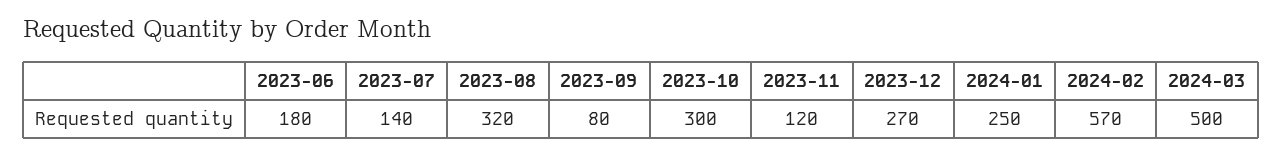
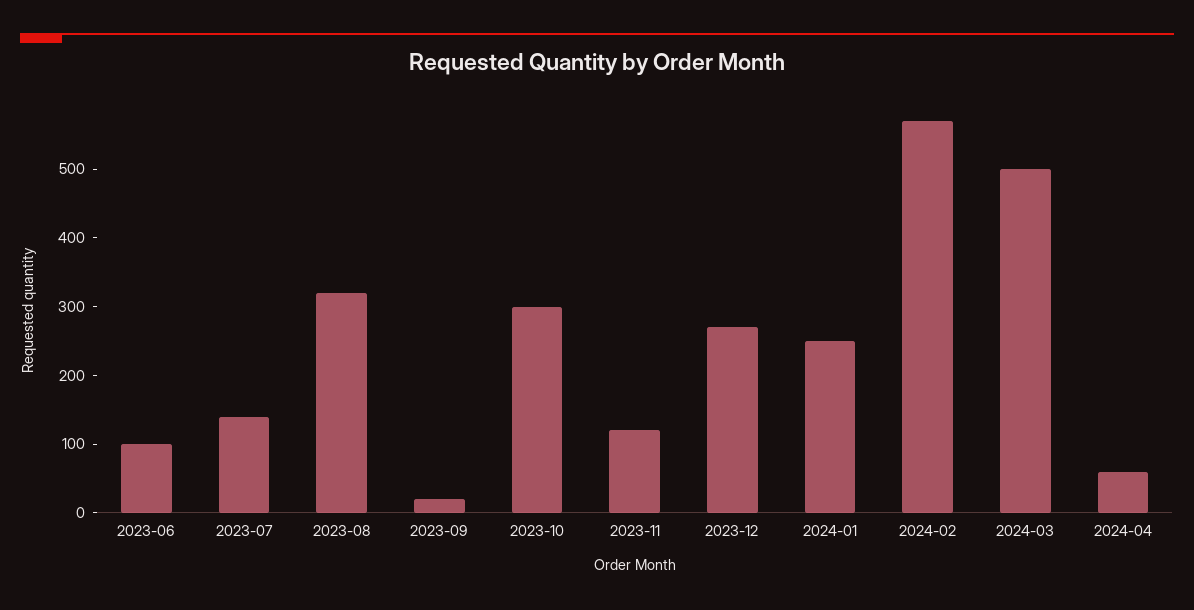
2023-06: 180 -> 100
2023-09: 80 -> 20
2024-04: none -> 60

